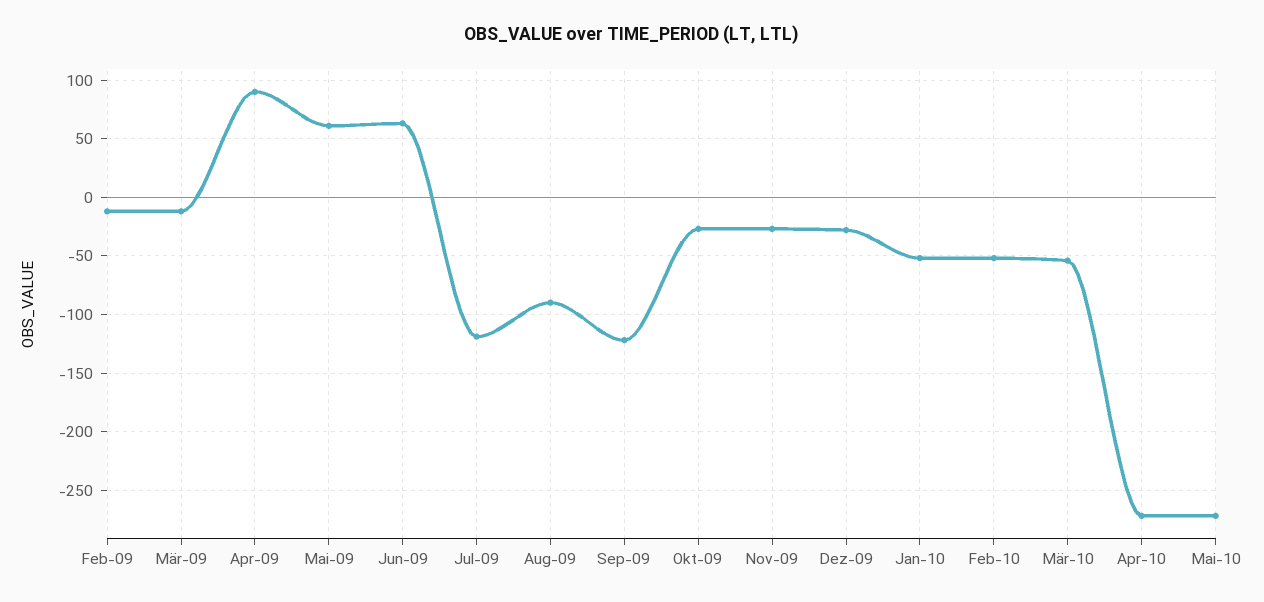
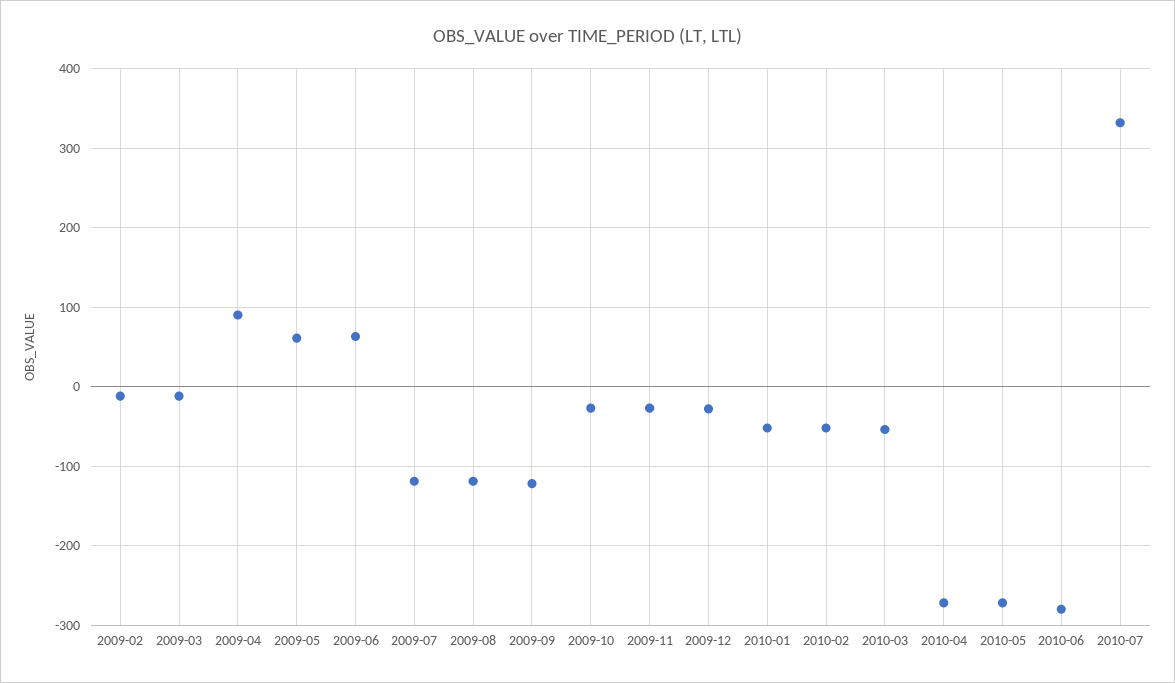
Aug-09: -90 -> -120
2010-06: none -> -280
2010-07: none -> 330

